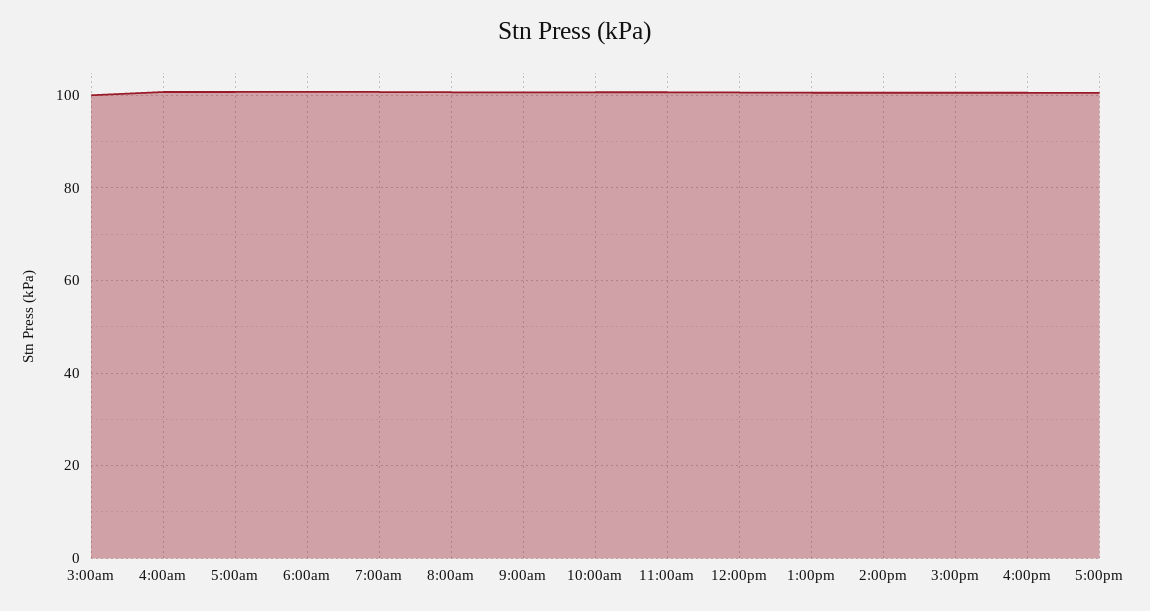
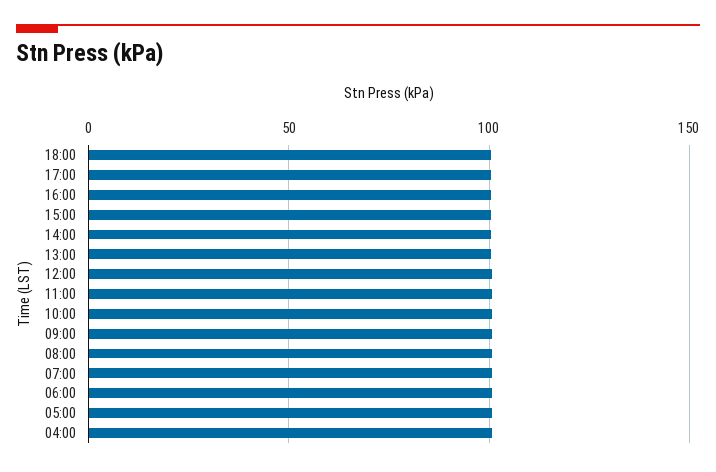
3:00am: 100 -> none
18:00: none -> 100

